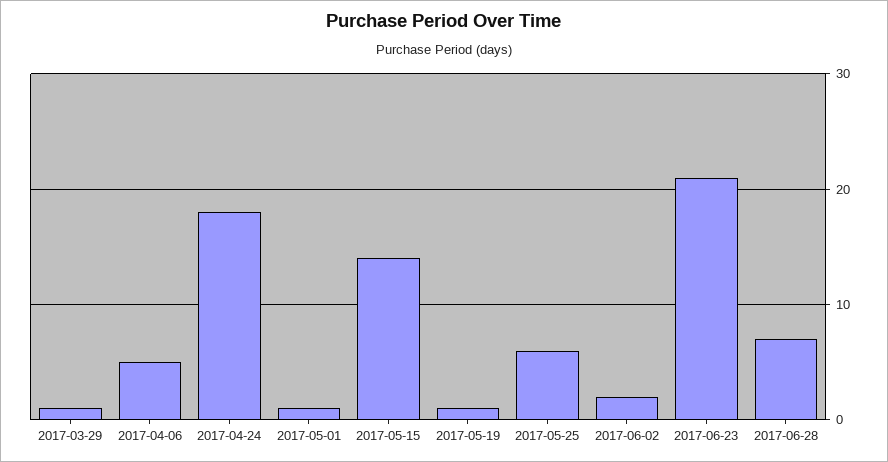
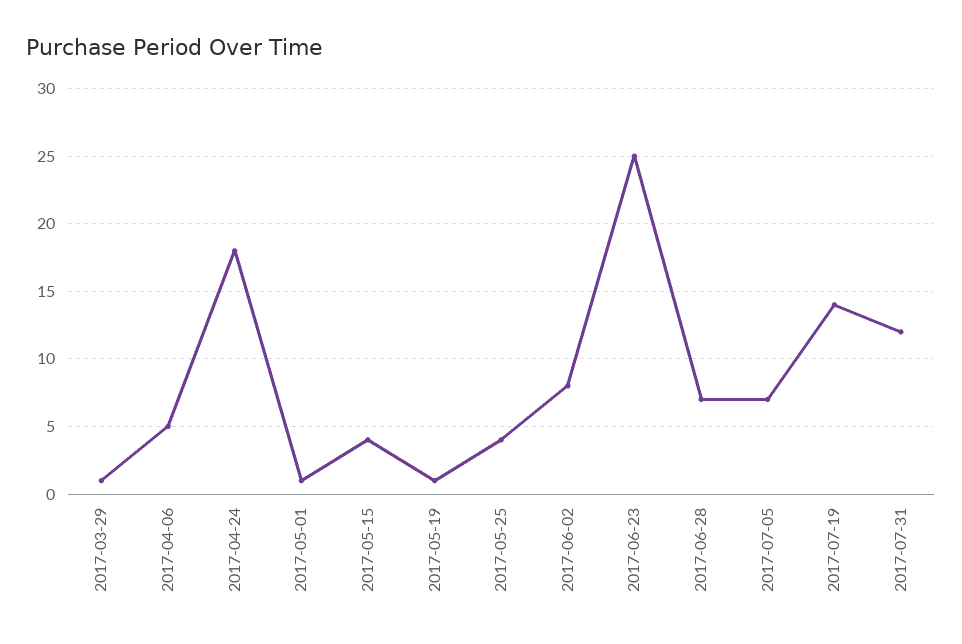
2017-05-15: 14 -> 4
2017-05-25: 6 -> 4
2017-06-02: 2 -> 8
2017-06-23: 21 -> 25
2017-07-05: none -> 7
2017-07-19: none -> 14
2017-07-31: none -> 12

